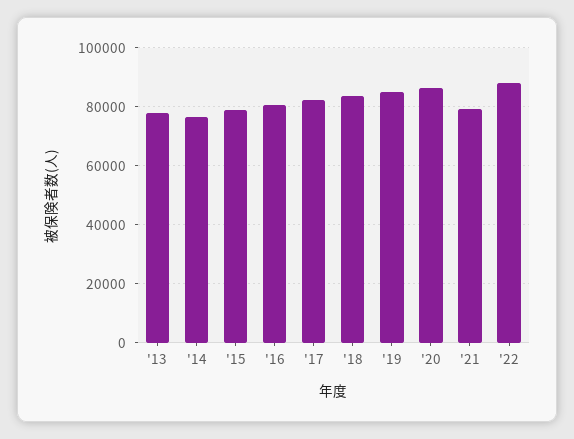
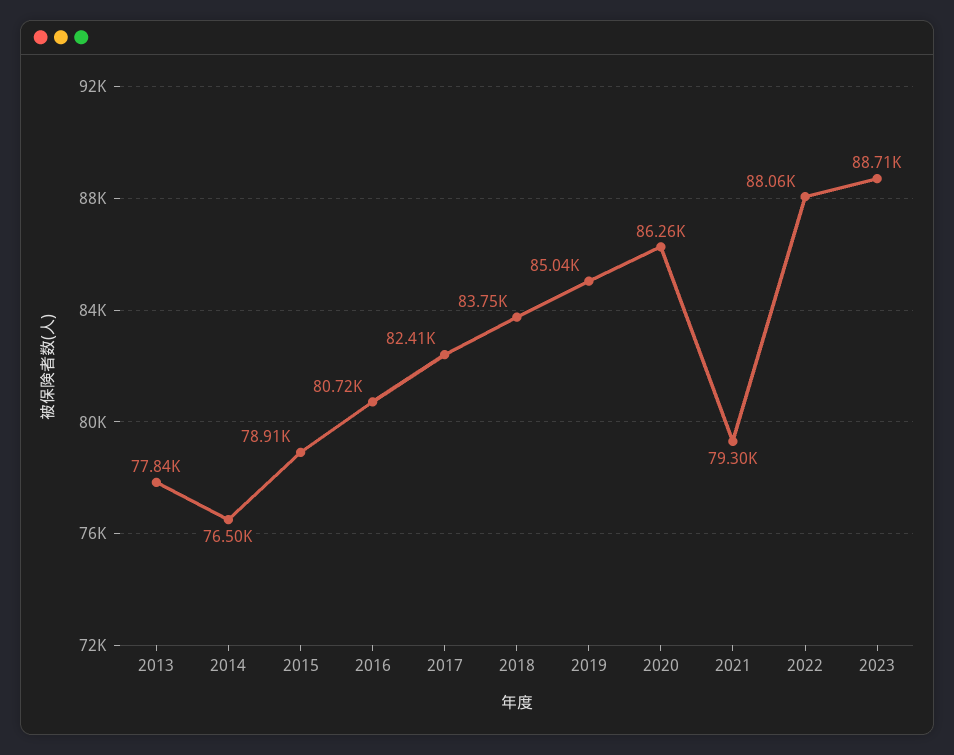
2023: none -> 88710

